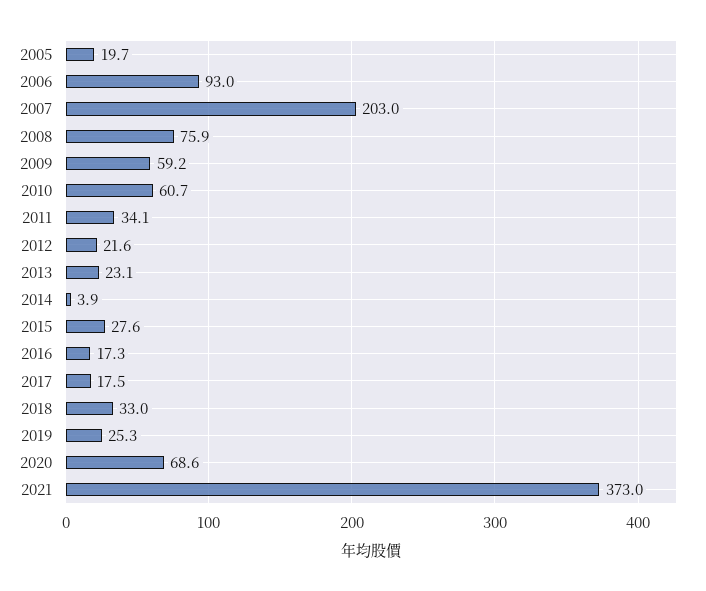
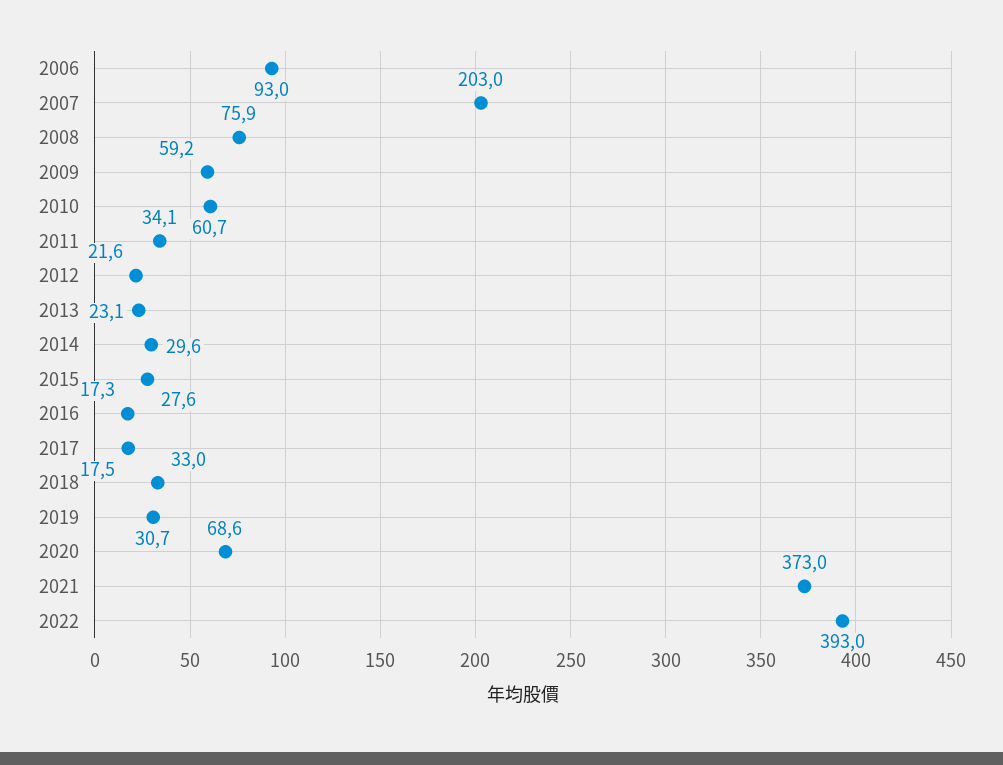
2005: 19.7 -> none
2014: 3.9 -> 29.6
2019: 25.3 -> 30.7
2022: none -> 393

